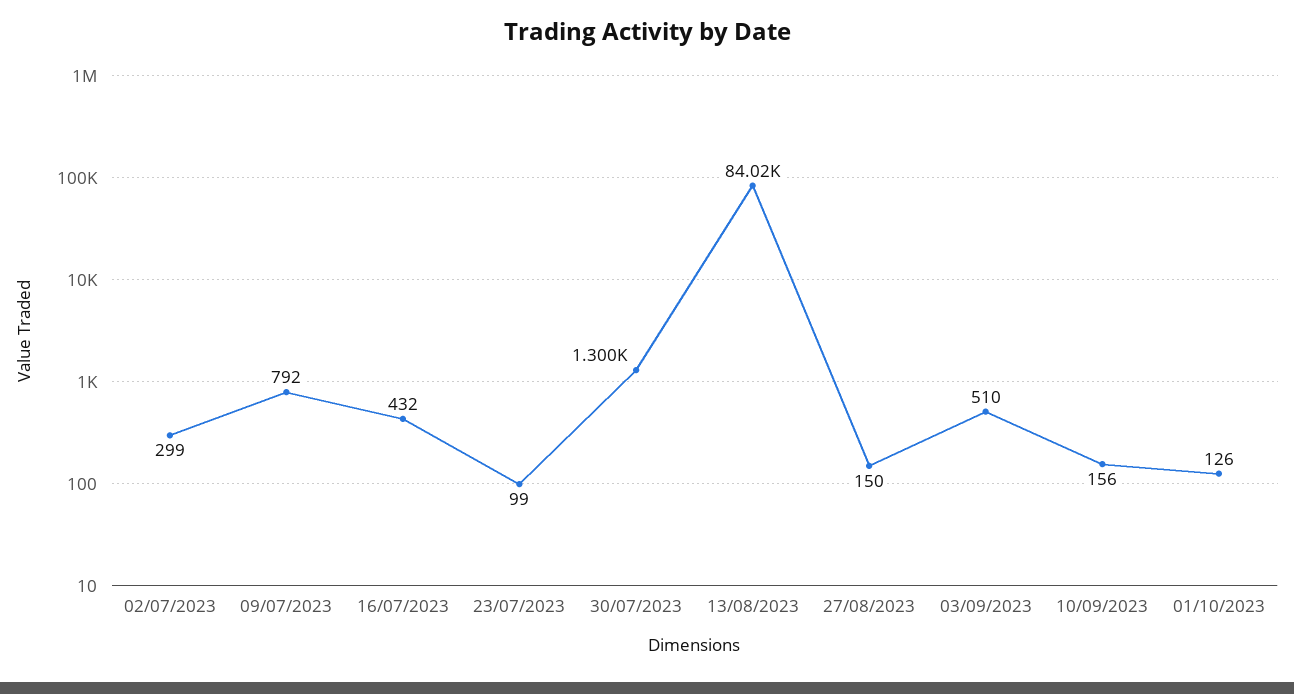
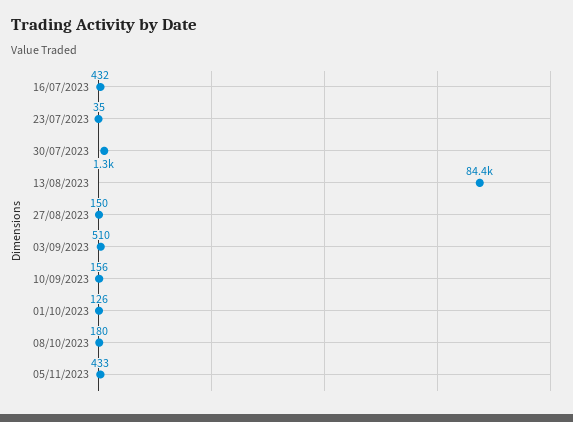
02/07/2023: 299 -> none
09/07/2023: 792 -> none
23/07/2023: 99 -> 35
13/08/2023: 84020 -> 84400
08/10/2023: none -> 180
05/11/2023: none -> 433

